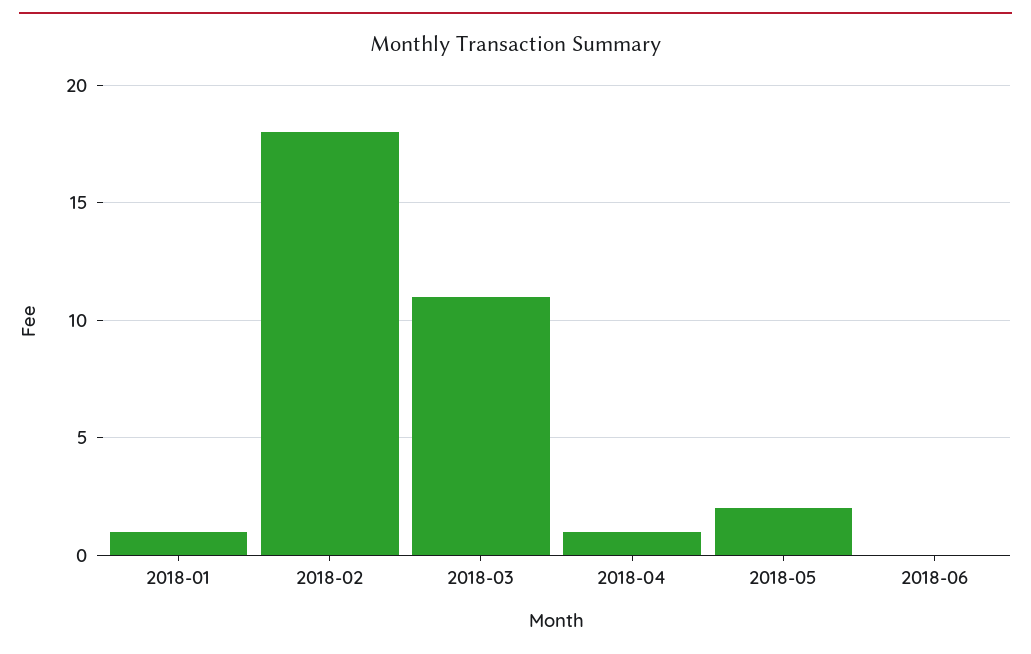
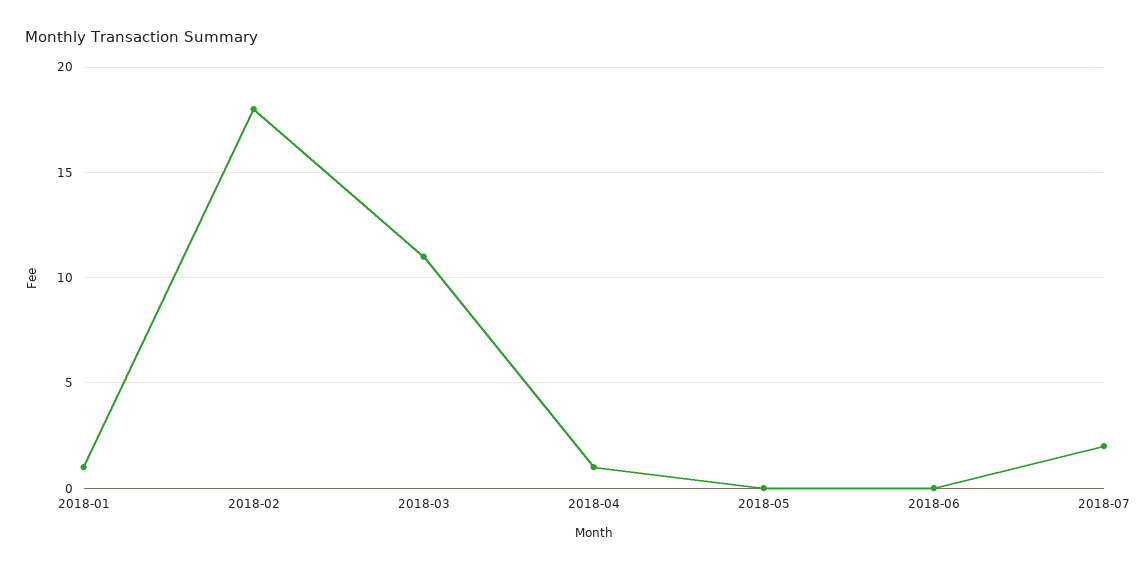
2018-05: 2 -> 0
2018-07: none -> 2

